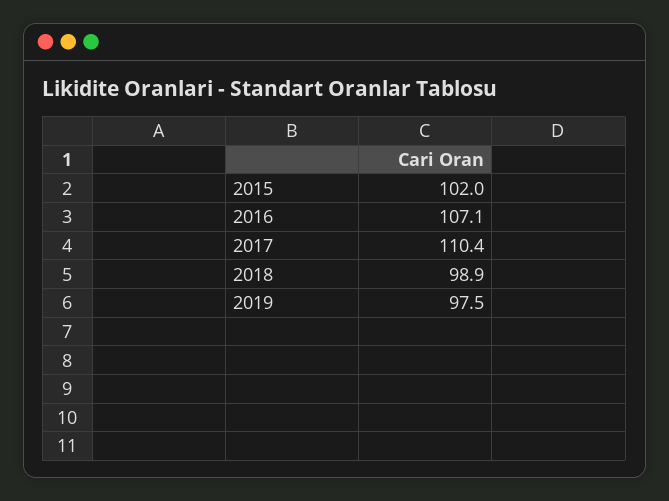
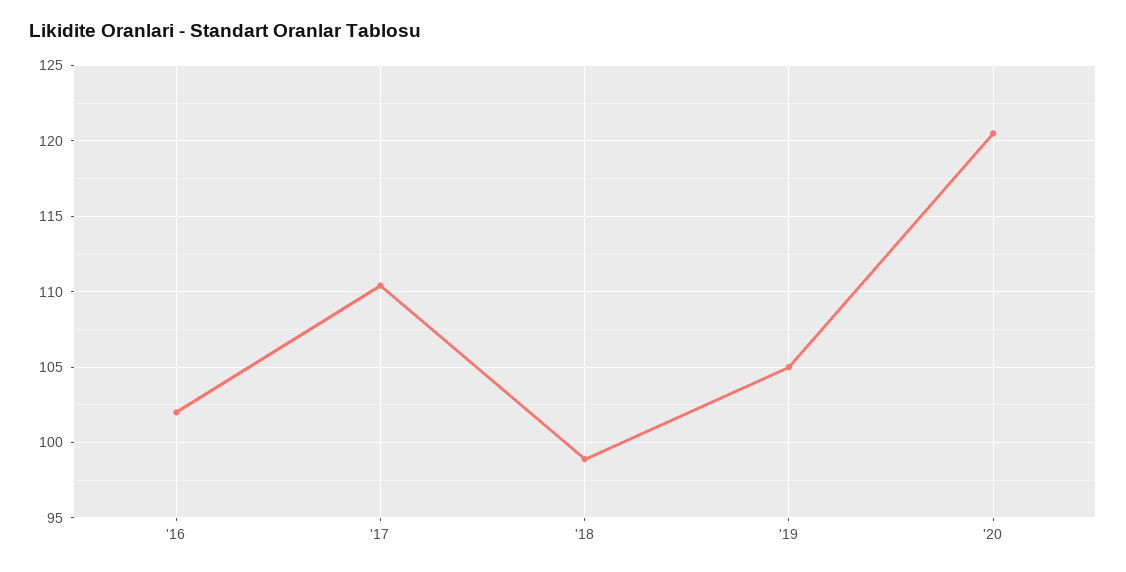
2015: 102 -> none
2016: 107.1 -> 102
2019: 97.5 -> 105
'20: none -> 120.5

